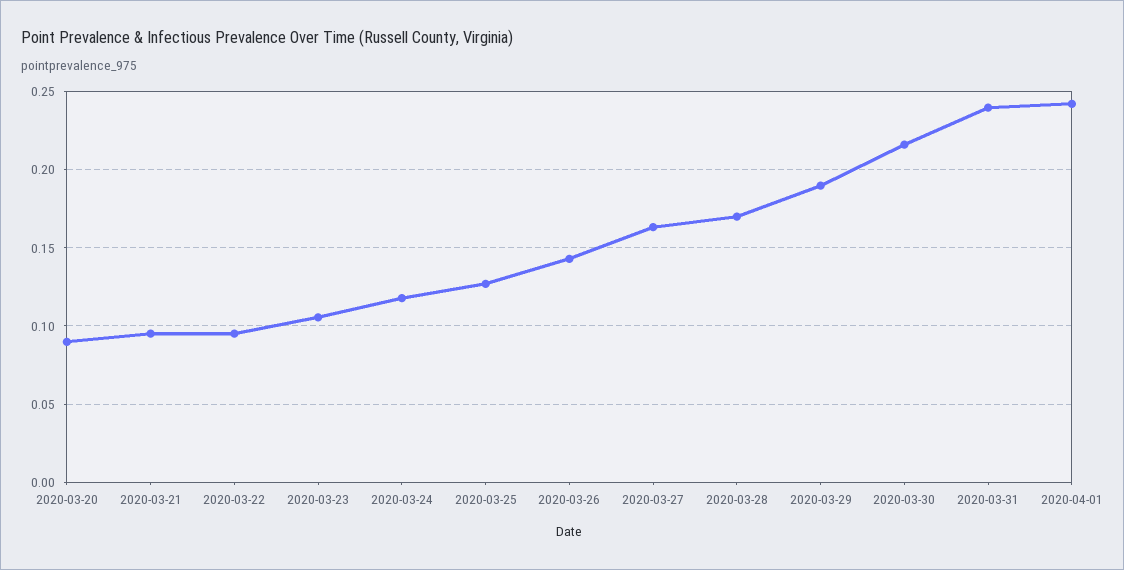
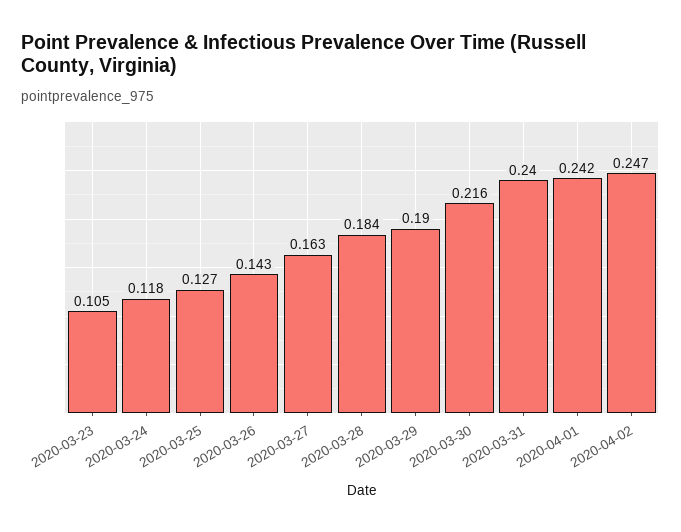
2020-03-20: 0.09 -> none
2020-03-21: 0.095 -> none
2020-03-22: 0.095 -> none
2020-03-28: 0.17 -> 0.184
2020-04-02: none -> 0.247

